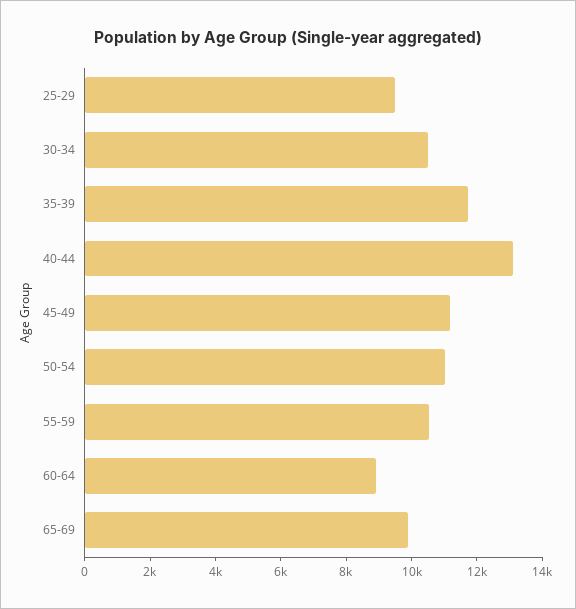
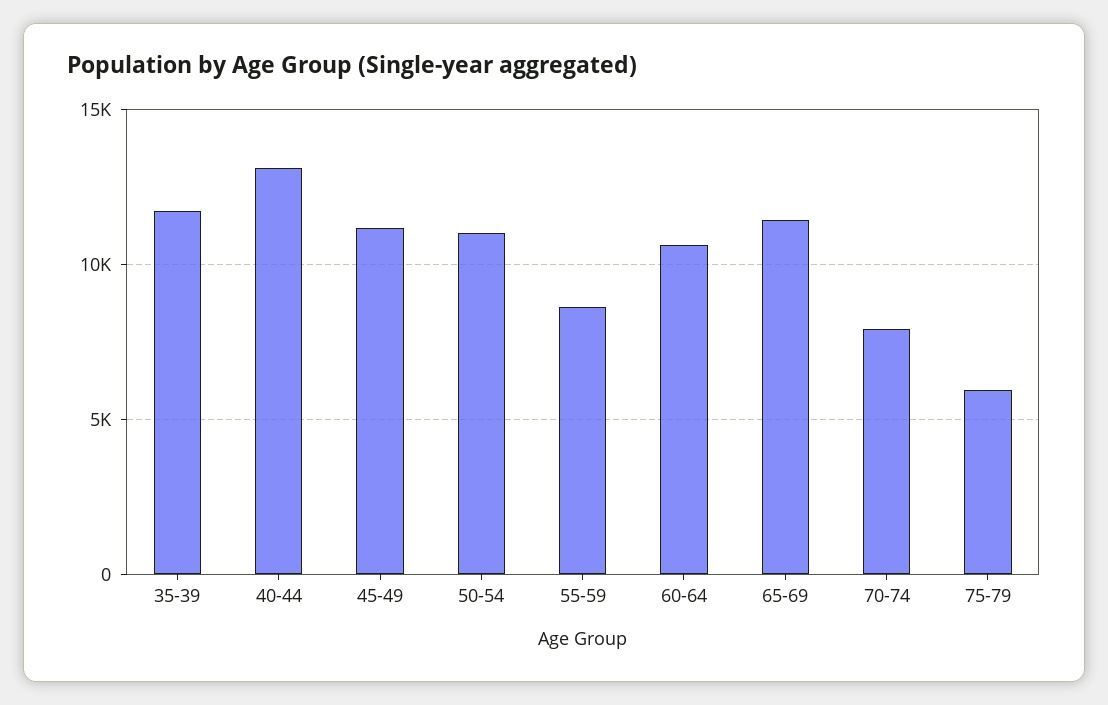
25-29: 9500 -> none
30-34: 10500 -> none
55-59: 10500 -> 8500
60-64: 9000 -> 10500
65-69: 10000 -> 11500
70-74: none -> 8000
75-79: none -> 6000

